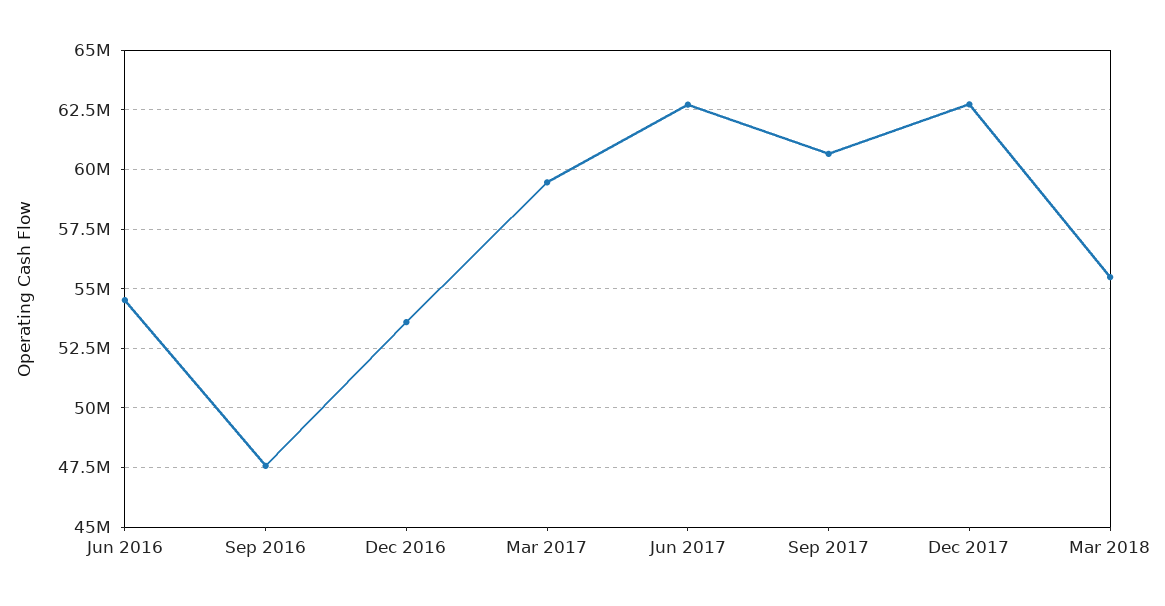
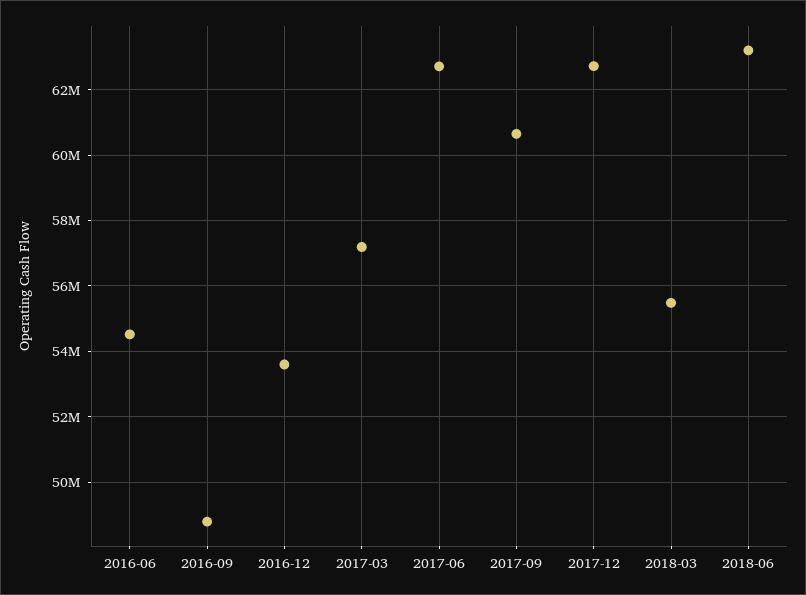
Sep 2016: 47500000 -> 48800000
Mar 2017: 59500000 -> 57200000
2018-06: none -> 63200000

